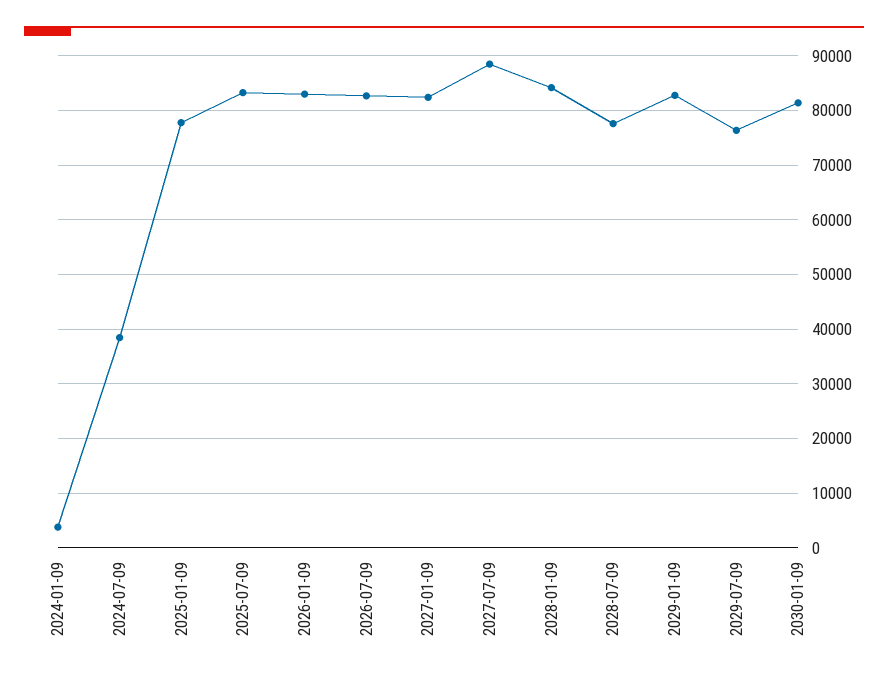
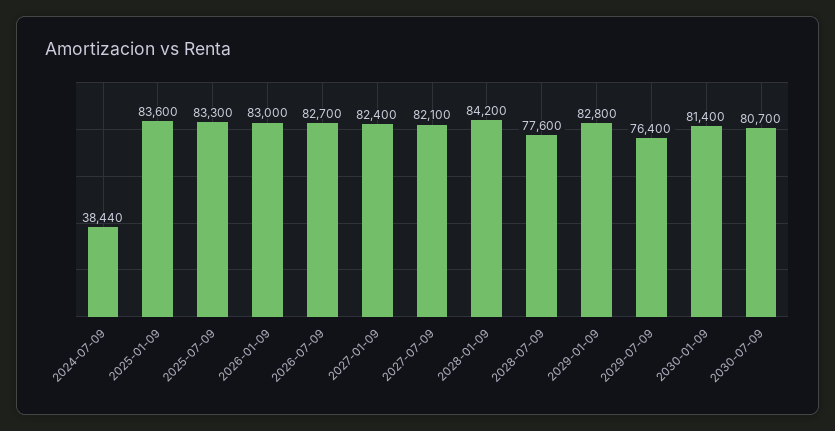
2024-01-09: 4000 -> none
2025-01-09: 78000 -> 83600
2027-07-09: 88000 -> 82100
2030-07-09: none -> 80700

